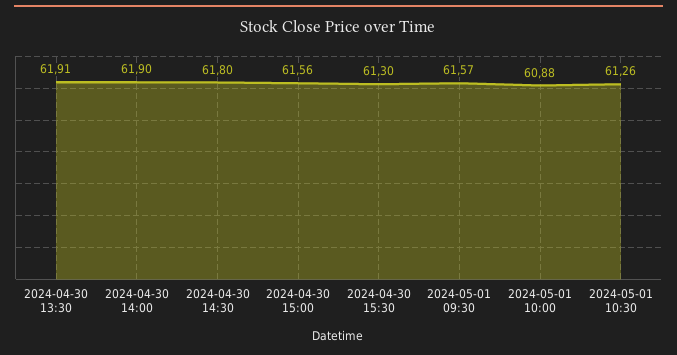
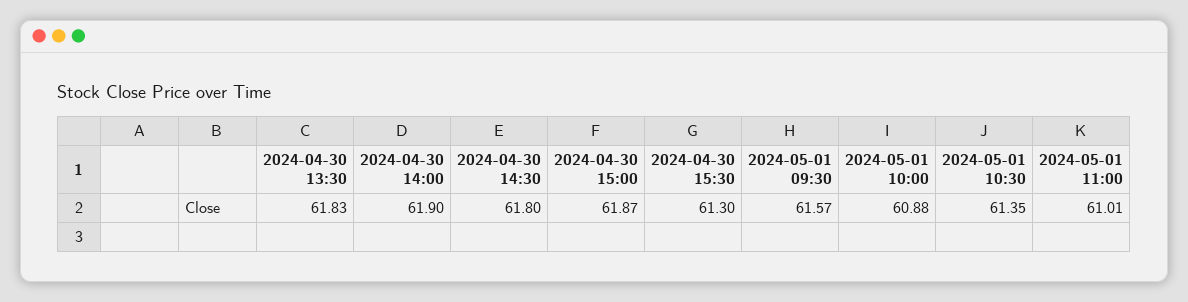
2024-04-30 13:30: 61.91 -> 61.83
2024-04-30 15:00: 61.56 -> 61.87
2024-05-01 10:30: 61.26 -> 61.35
2024-05-01 11:00: none -> 61.01

